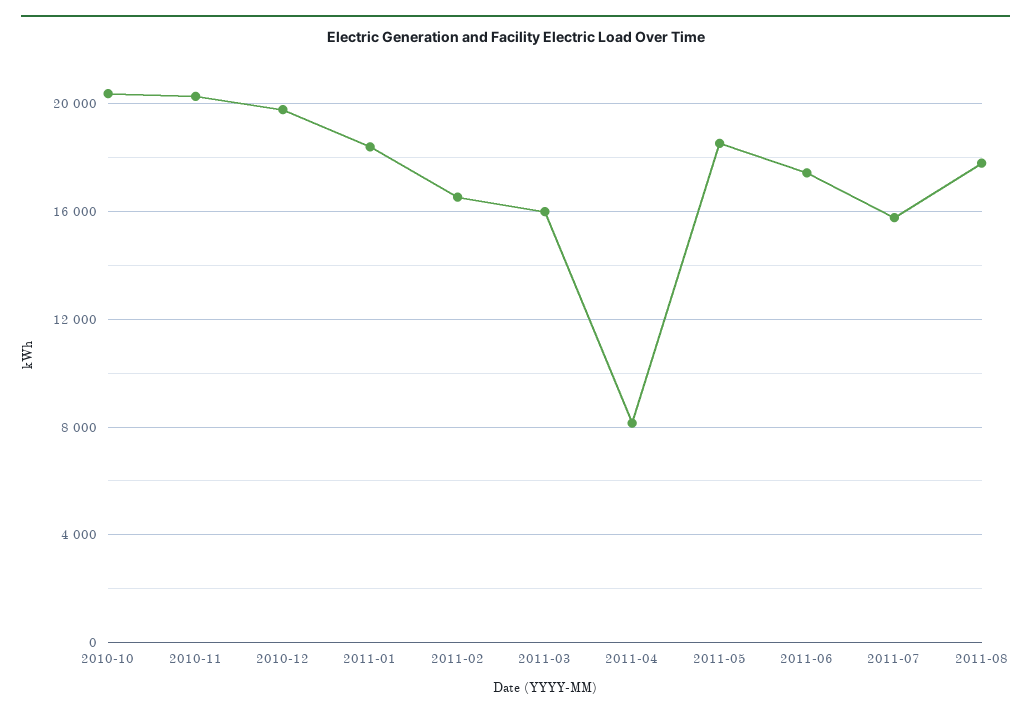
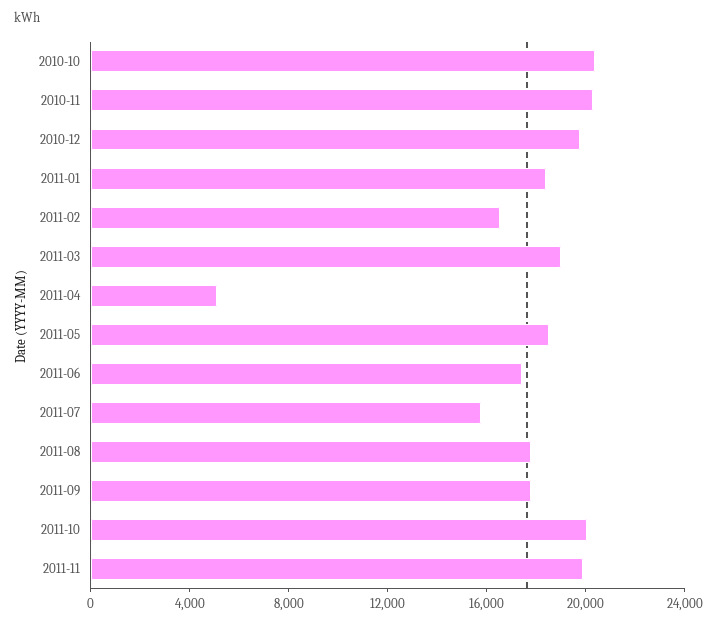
2011-03: 16000 -> 19000
2011-04: 8000 -> 5000
2011-09: none -> 18000
2011-10: none -> 20000
2011-11: none -> 20000

